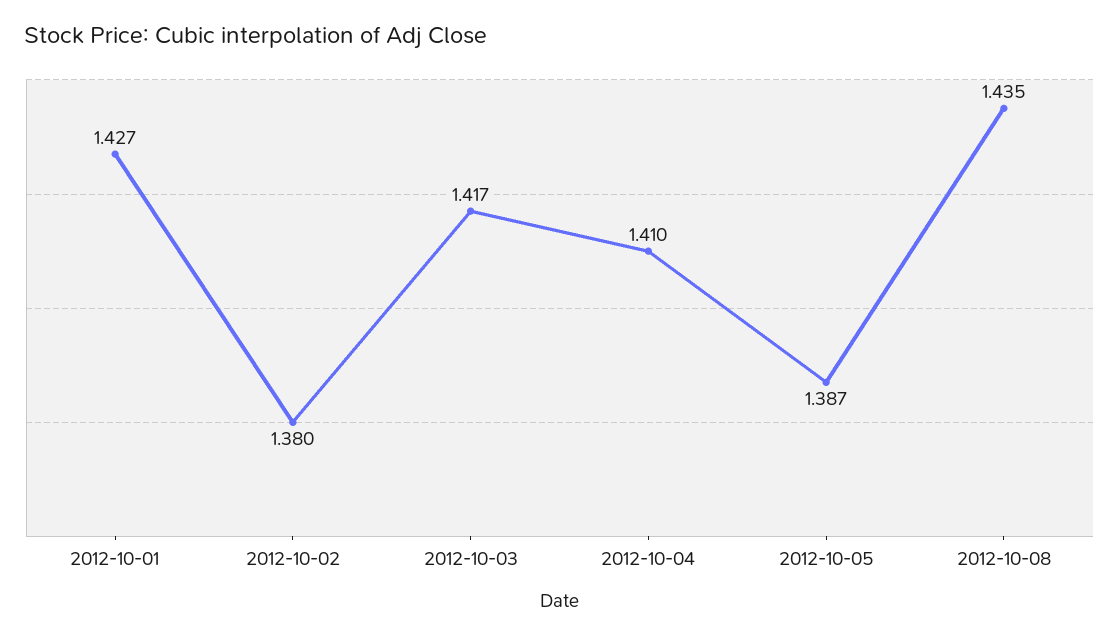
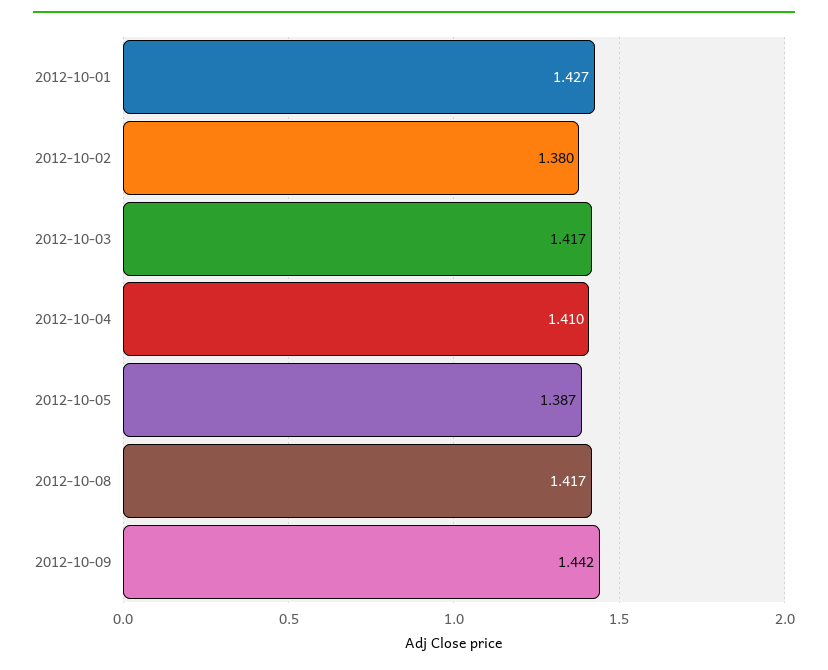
2012-10-08: 1.435 -> 1.417
2012-10-09: none -> 1.442

